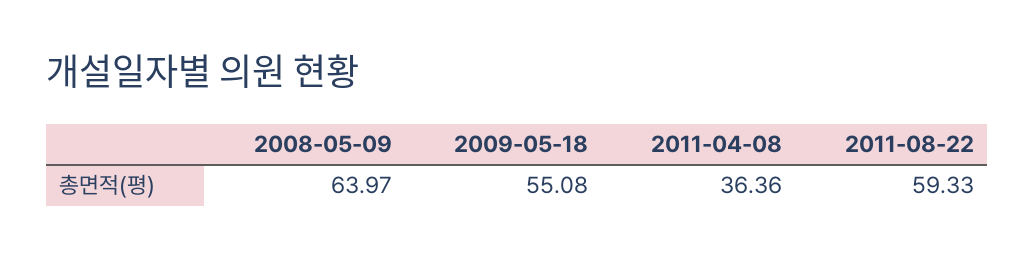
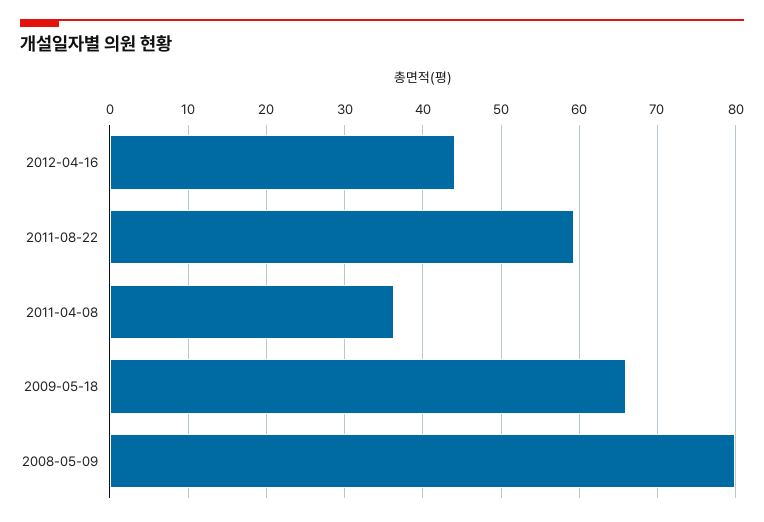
2008-05-09: 63.97 -> 80
2009-05-18: 55.08 -> 66
2012-04-16: none -> 44

